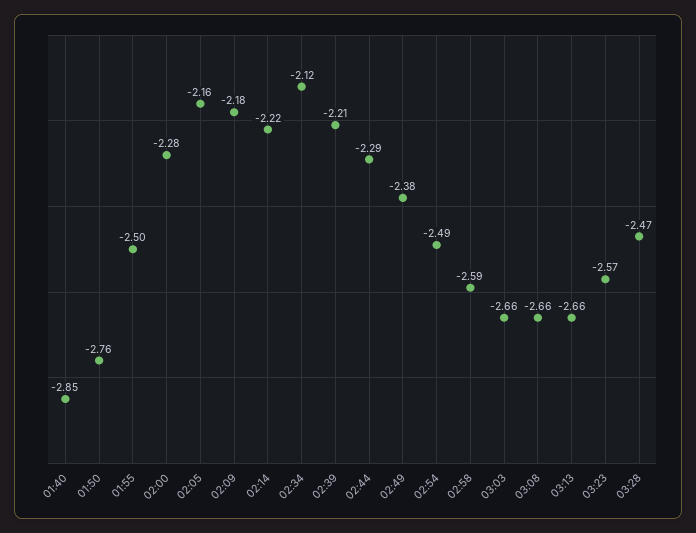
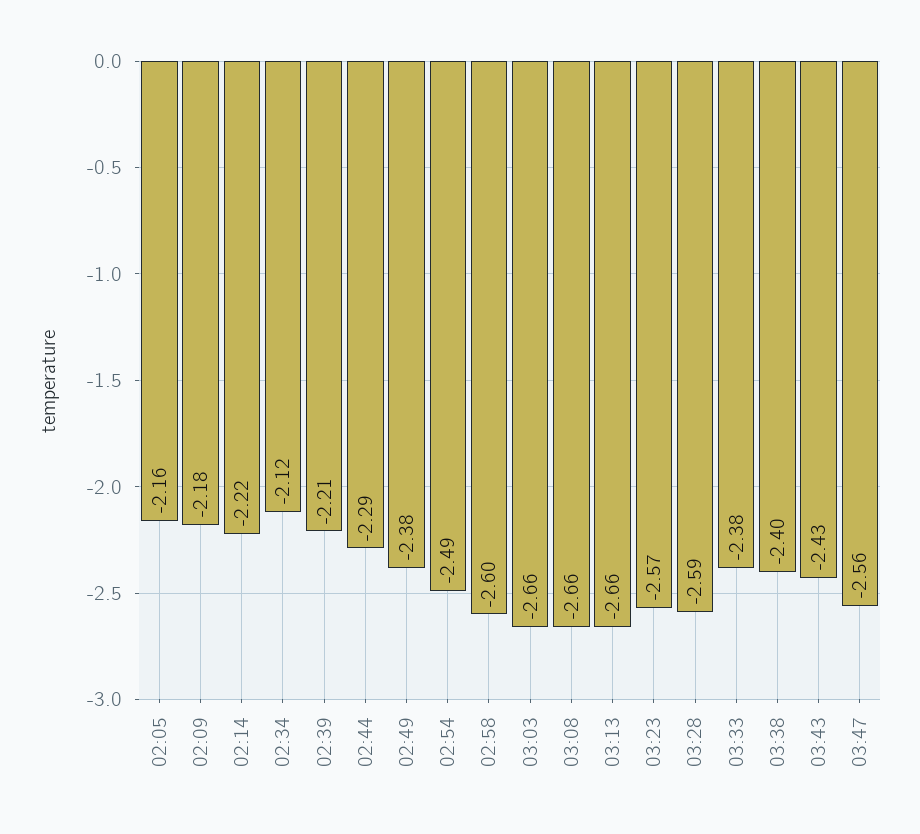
01:40: -2.85 -> none
01:50: -2.76 -> none
01:55: -2.5 -> none
02:00: -2.28 -> none
02:58: -2.59 -> -2.6
03:28: -2.47 -> -2.59
03:33: none -> -2.38
03:38: none -> -2.4
03:43: none -> -2.43
03:47: none -> -2.56

